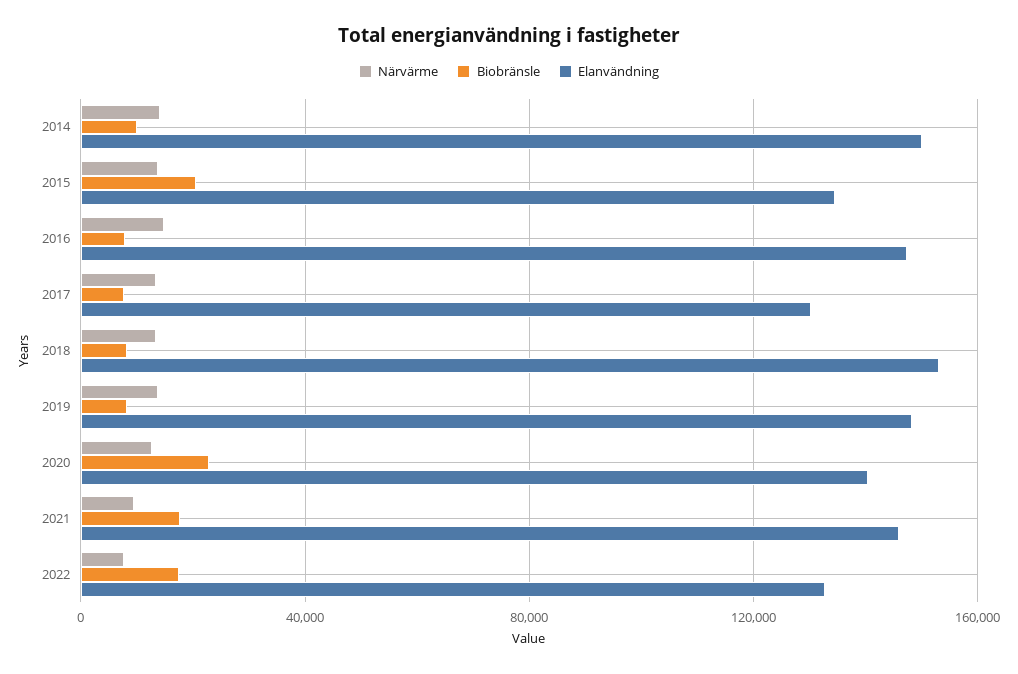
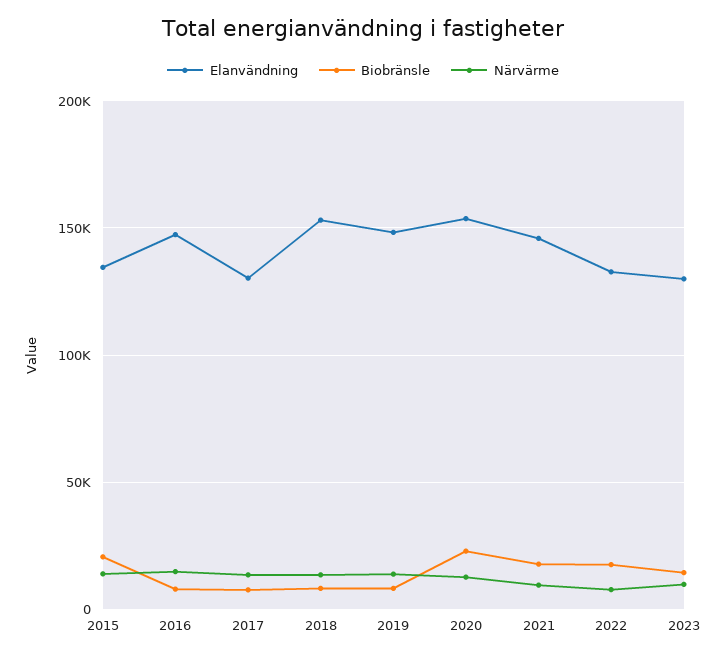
Närvärme, 2014: 15000 -> none
Biobränsle, 2014: 10000 -> none
Elanvändning, 2014: 150000 -> none
Elanvändning, 2020: 140000 -> 155000
Elanvändning, 2023: none -> 130000
Biobränsle, 2023: none -> 15000
Närvärme, 2023: none -> 10000

